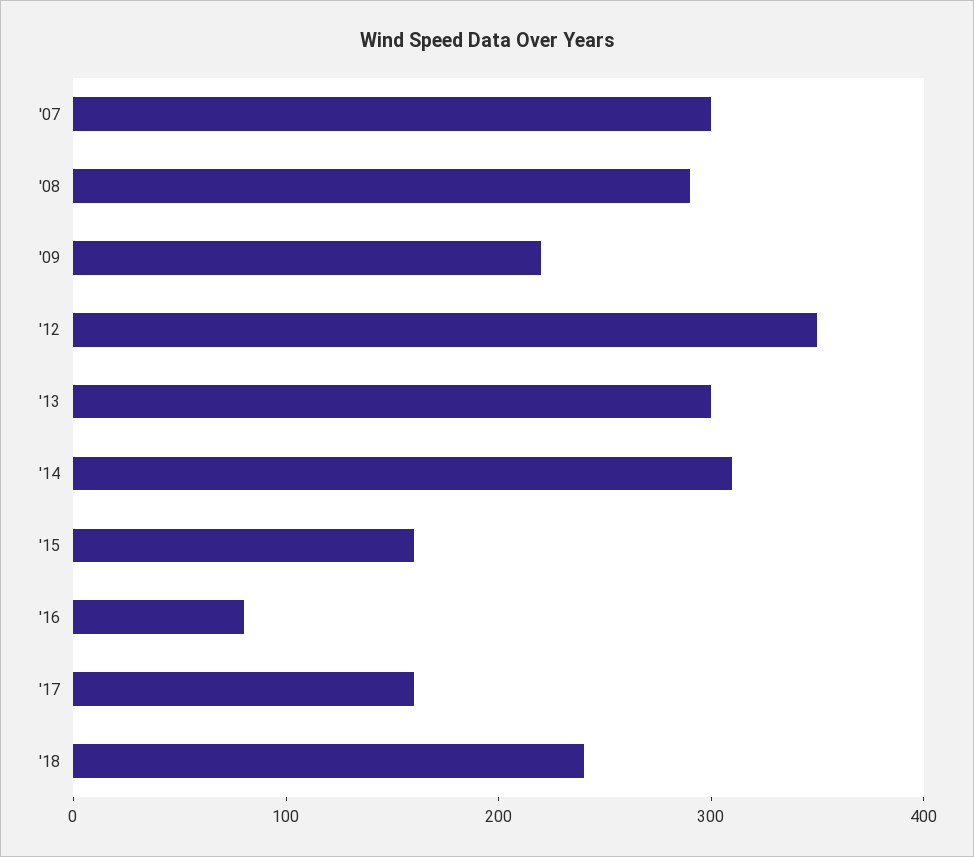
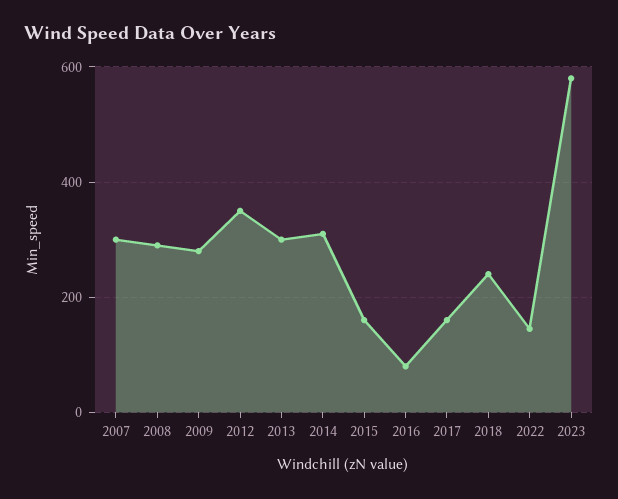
'09: 220 -> 280
2022: none -> 140
2023: none -> 580

